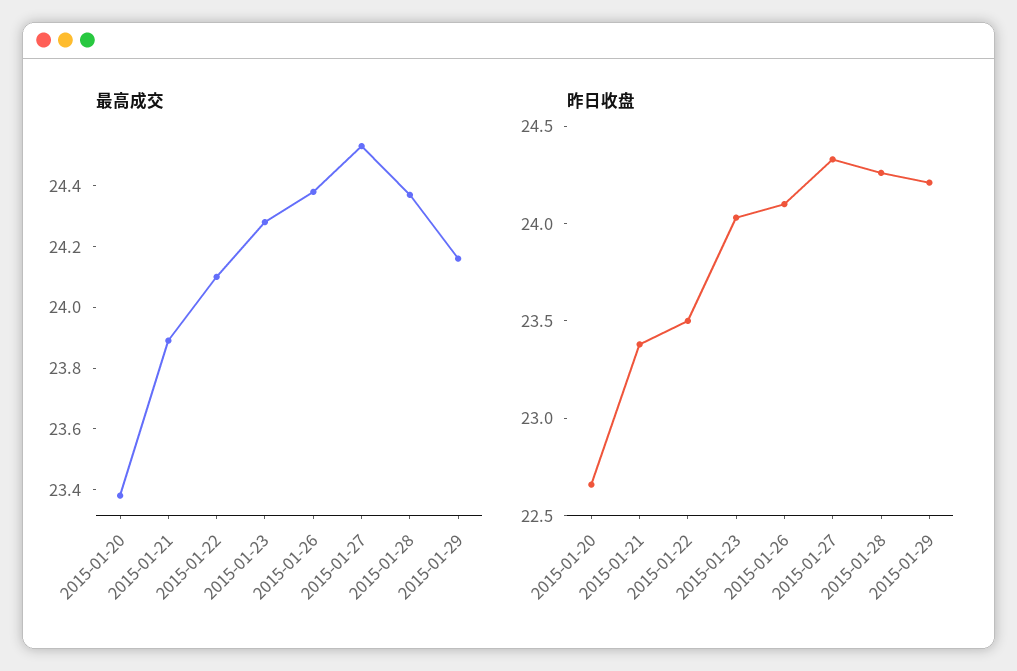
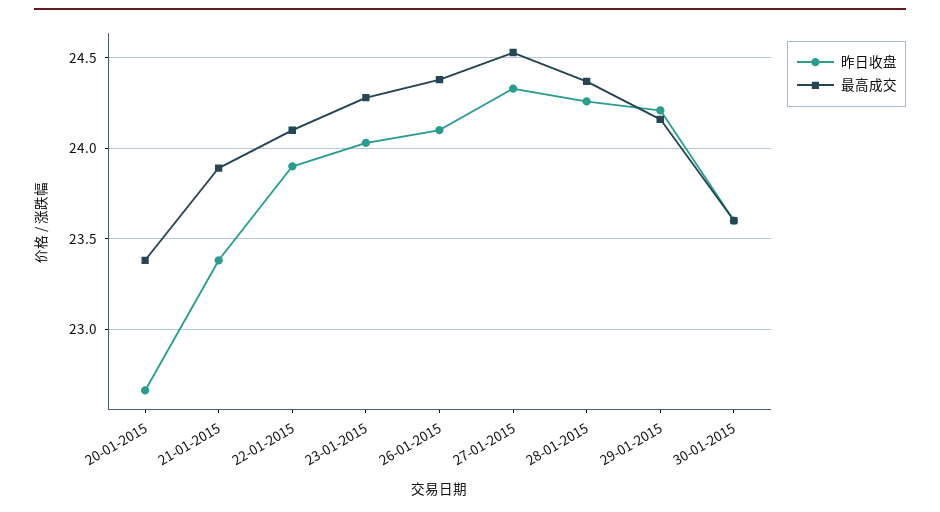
昨日收盘, 2015-01-22: 23.5 -> 23.9
昨日收盘, 30-01-2015: none -> 23.6
最高成交, 30-01-2015: none -> 23.6

